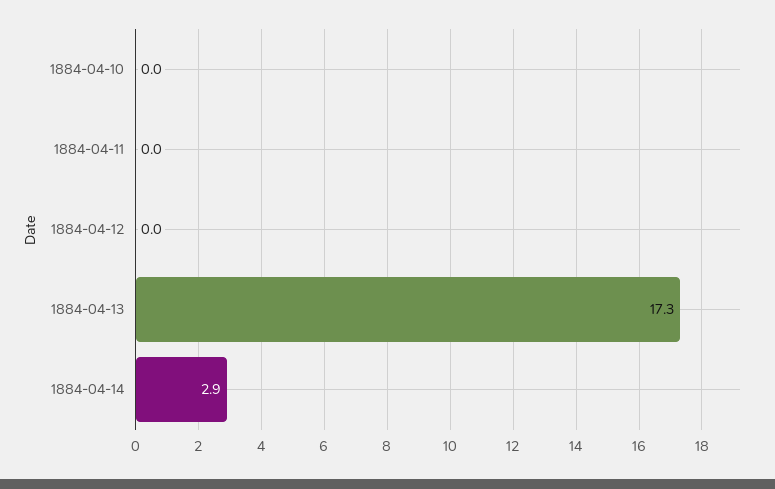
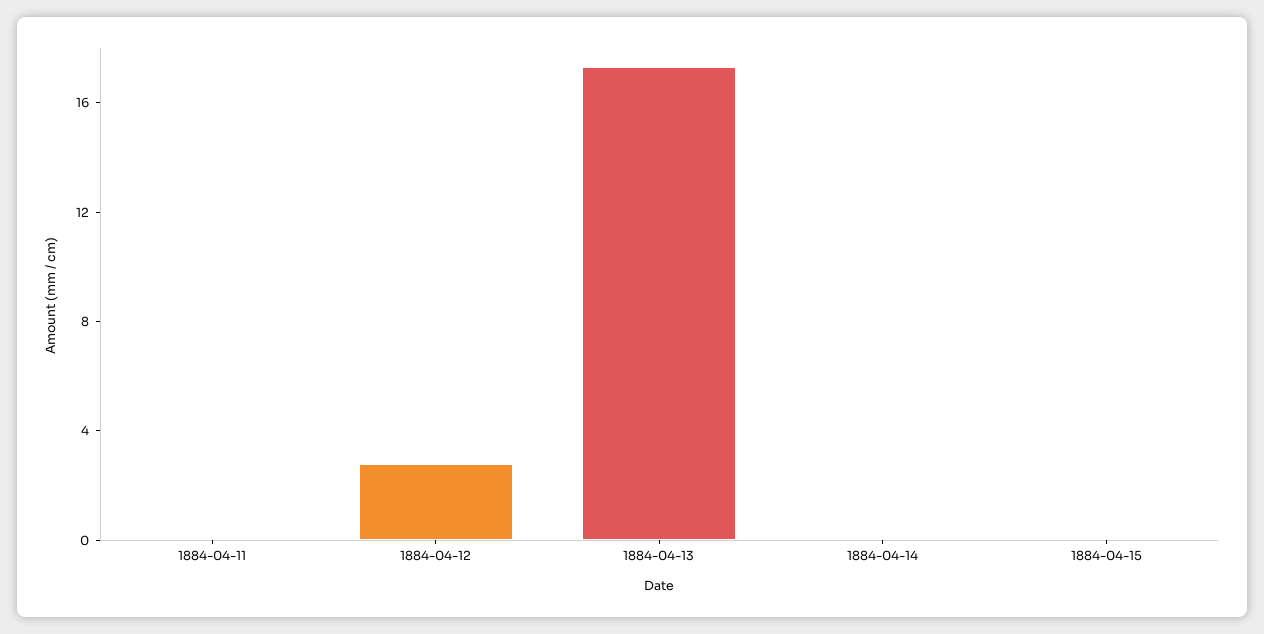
1884-04-10: 0 -> none
1884-04-12: 0 -> 3
1884-04-14: 2.9 -> 0
1884-04-15: none -> 0

